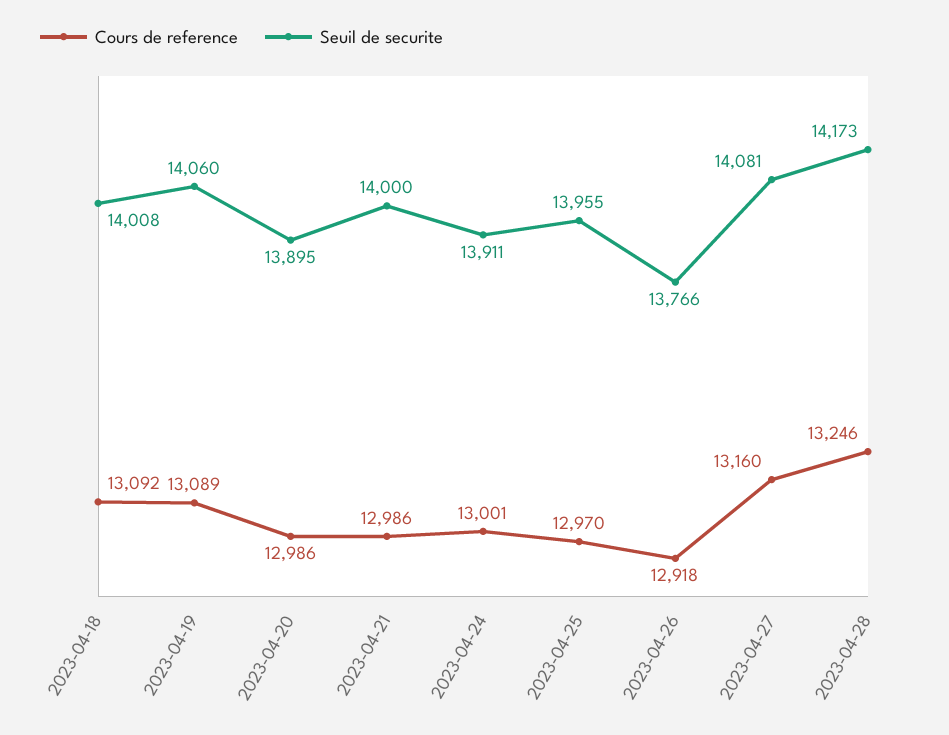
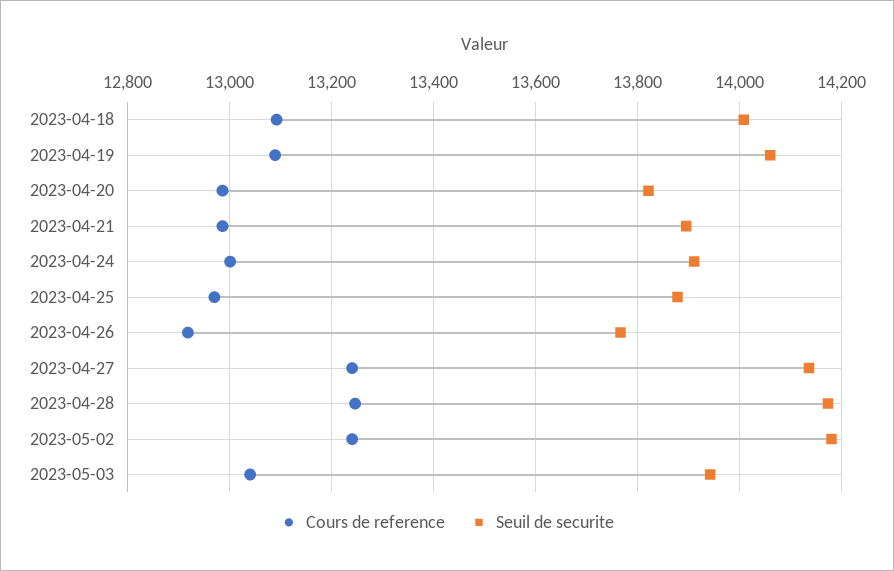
Seuil de securite, 2023-04-20: 13895 -> 13820
Seuil de securite, 2023-04-21: 14000 -> 13900
Seuil de securite, 2023-04-25: 13955 -> 13880
Cours de reference, 2023-04-27: 13160 -> 13240
Seuil de securite, 2023-04-27: 14081 -> 14140
Cours de reference, 2023-05-02: none -> 13240
Seuil de securite, 2023-05-02: none -> 14180
Cours de reference, 2023-05-03: none -> 13040
Seuil de securite, 2023-05-03: none -> 13940

